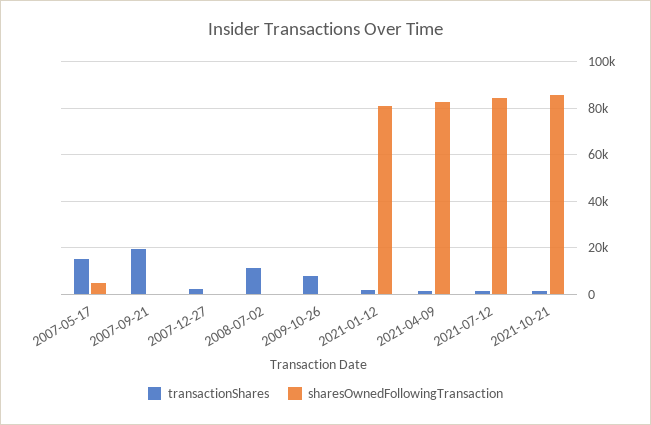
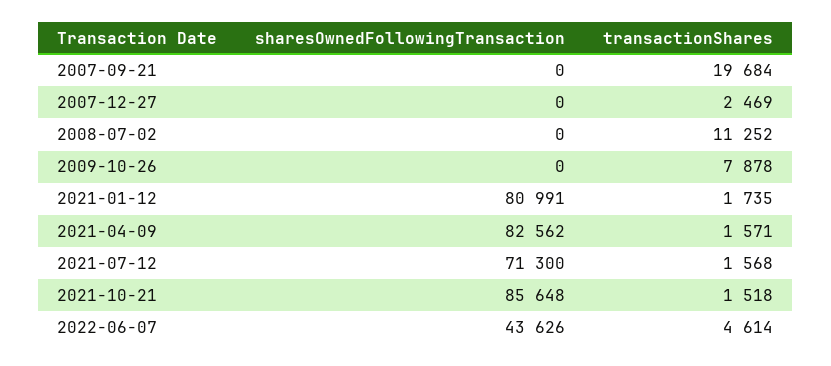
transactionShares, 2007-05-17: 15000 -> none
sharesOwnedFollowingTransaction, 2007-05-17: 5000 -> none
sharesOwnedFollowingTransaction, 2021-07-12: 85000 -> 71300
sharesOwnedFollowingTransaction, 2022-06-07: none -> 43626
transactionShares, 2022-06-07: none -> 4614

